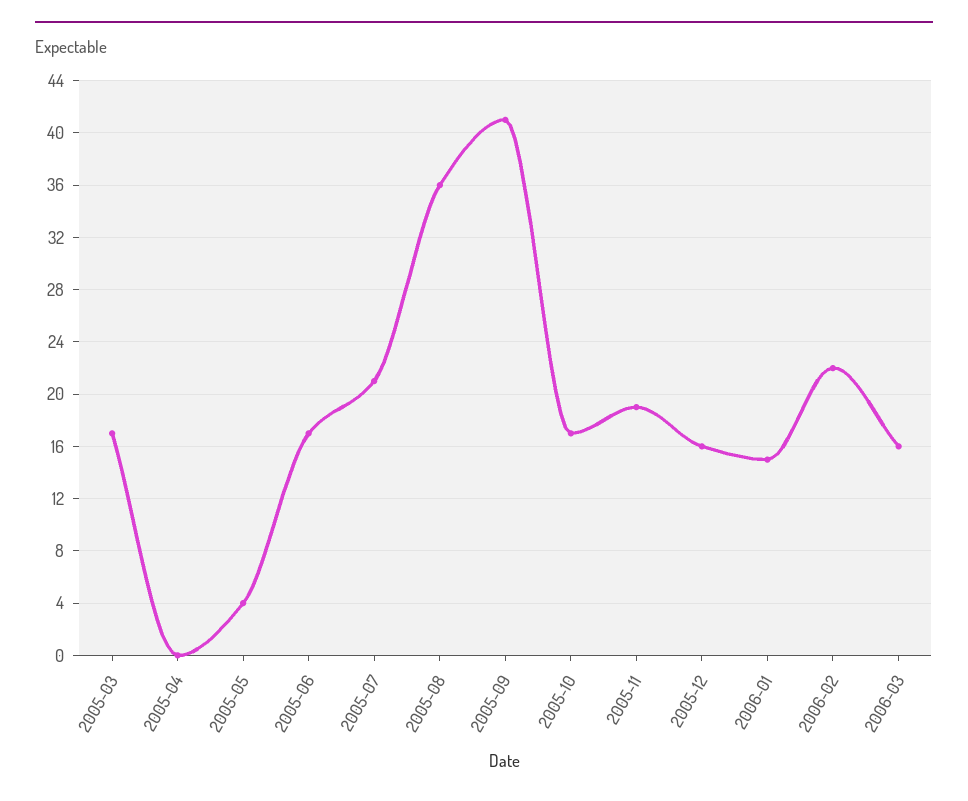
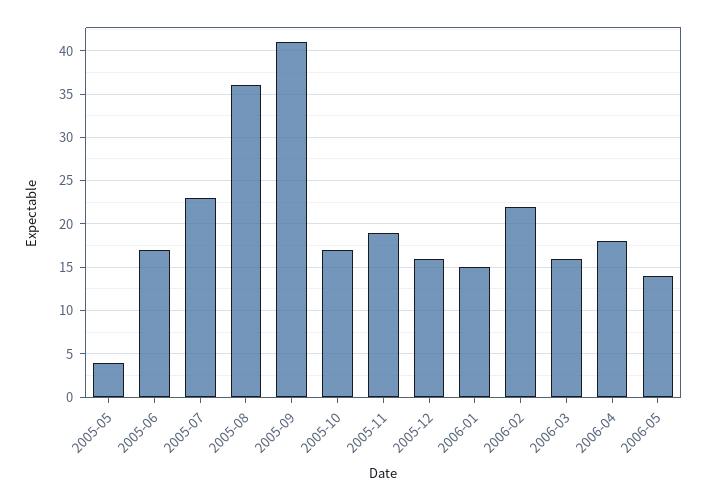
2005-03: 17 -> none
2005-04: 0 -> none
2005-07: 21 -> 23
2006-04: none -> 18
2006-05: none -> 14

